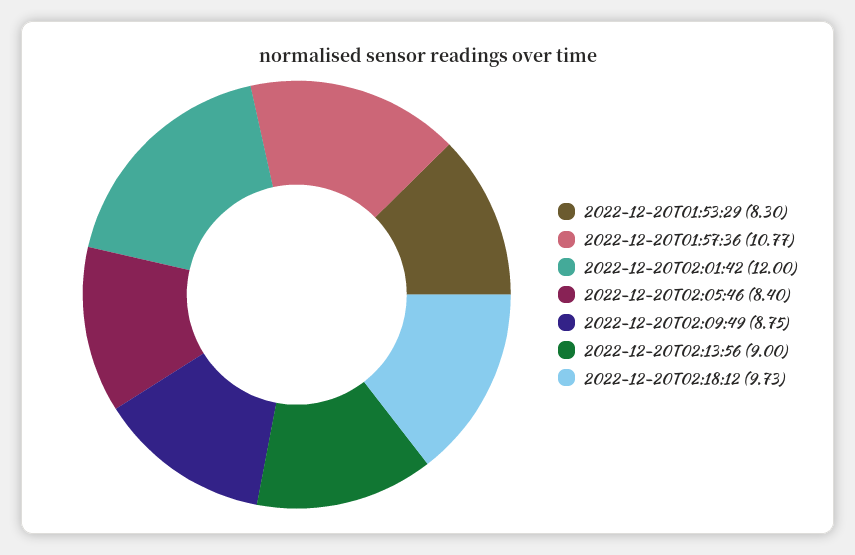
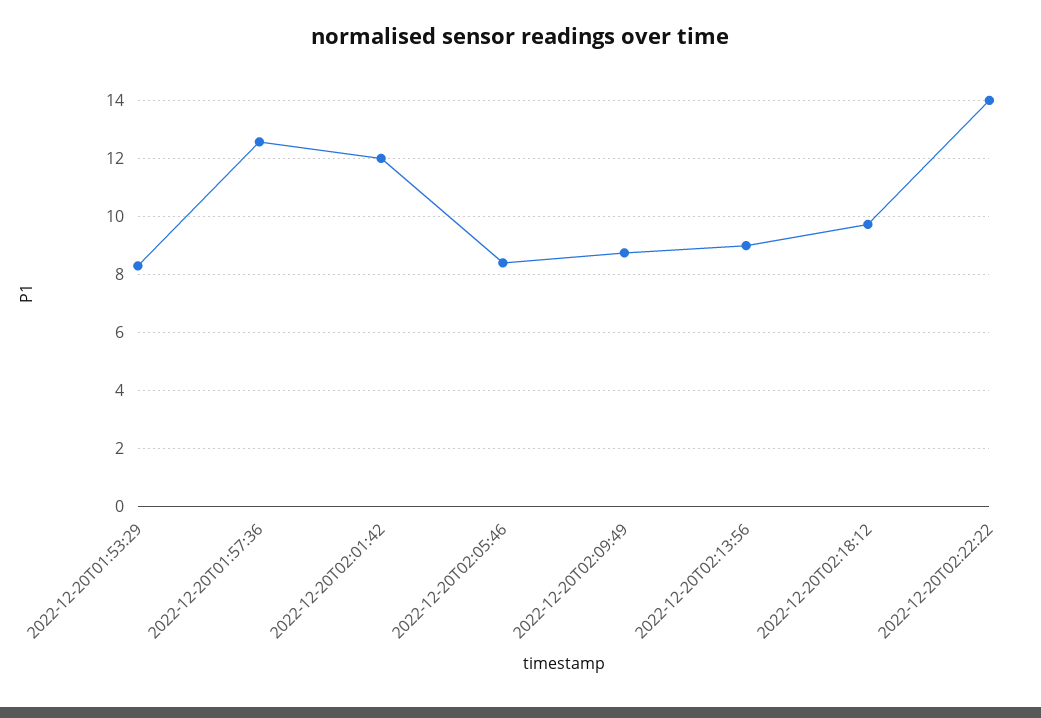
2022-12-20T01:57:36: 10.77 -> 12.5
2022-12-20T02:22:22: none -> 14

